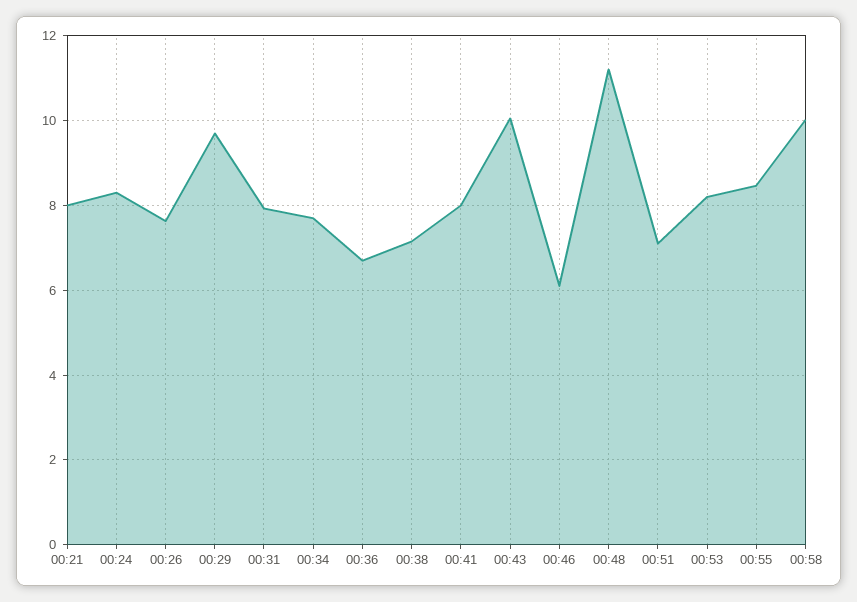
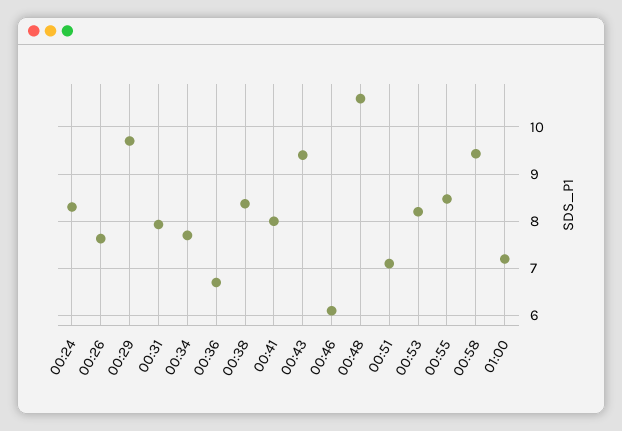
00:21: 8 -> none
00:38: 7.2 -> 8.4
00:43: 10 -> 9.4
00:48: 11.2 -> 10.6
00:58: 10 -> 9.4
01:00: none -> 7.2

